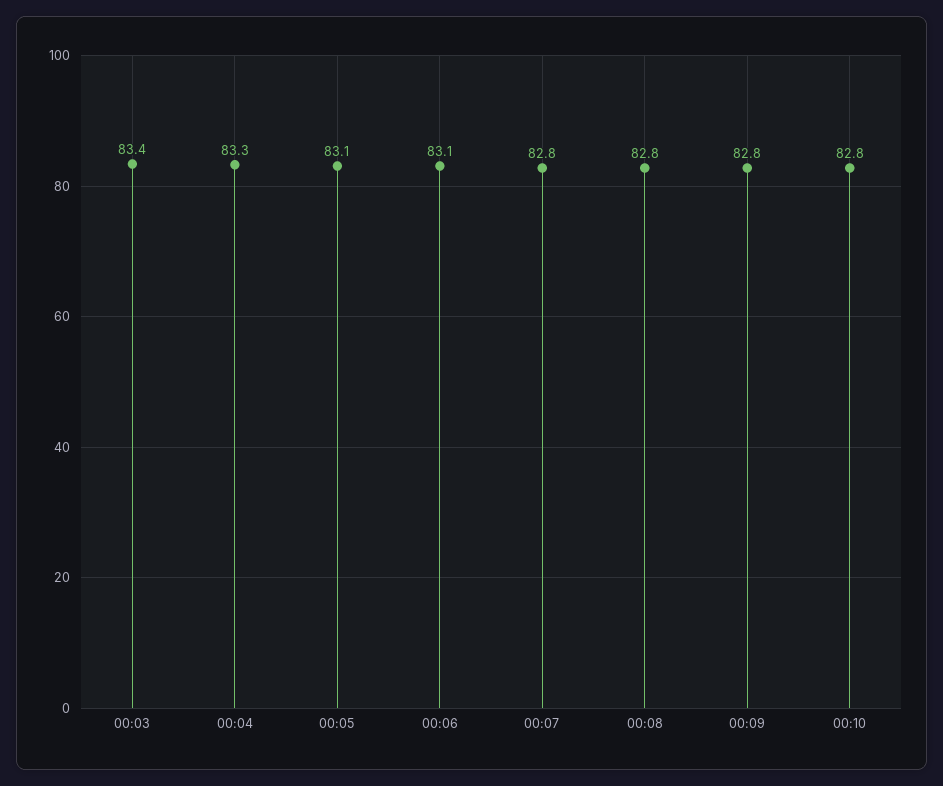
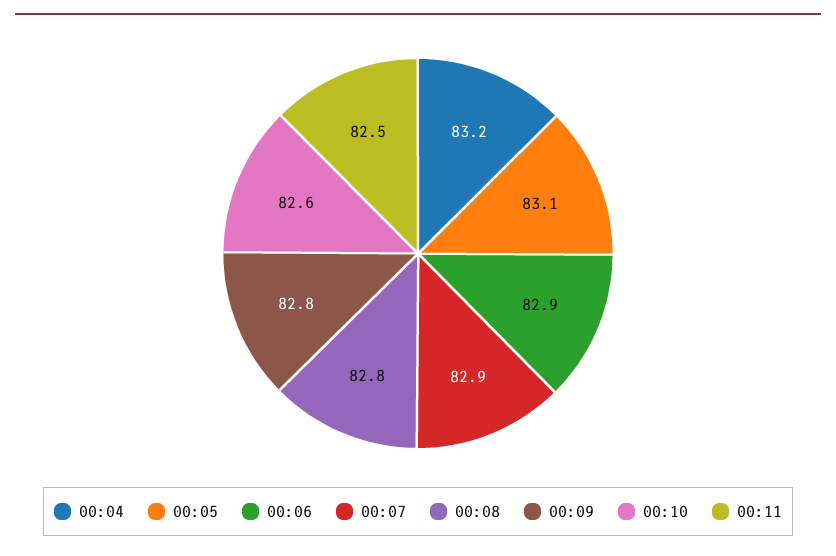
00:03: 83.4 -> none
00:04: 83.3 -> 83.2
00:06: 83.1 -> 82.9
00:07: 82.8 -> 82.9
00:10: 82.8 -> 82.6
00:11: none -> 82.5

